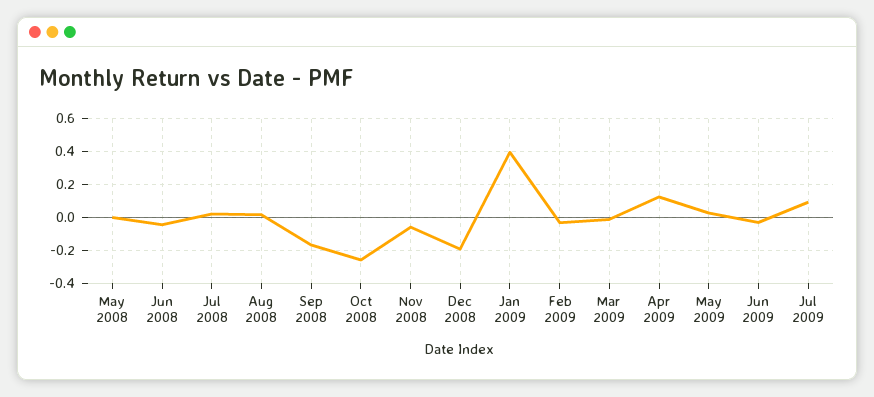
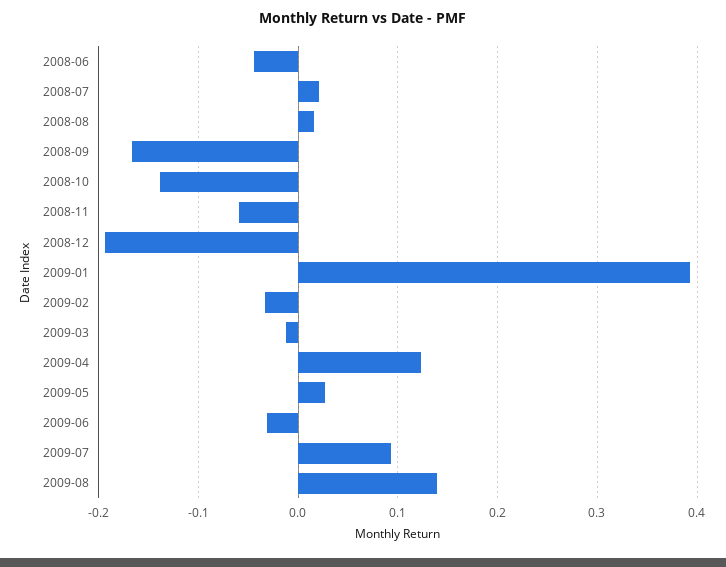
May 2008: 0 -> none
Oct 2008: -0.25 -> -0.14
2009-08: none -> 0.14

